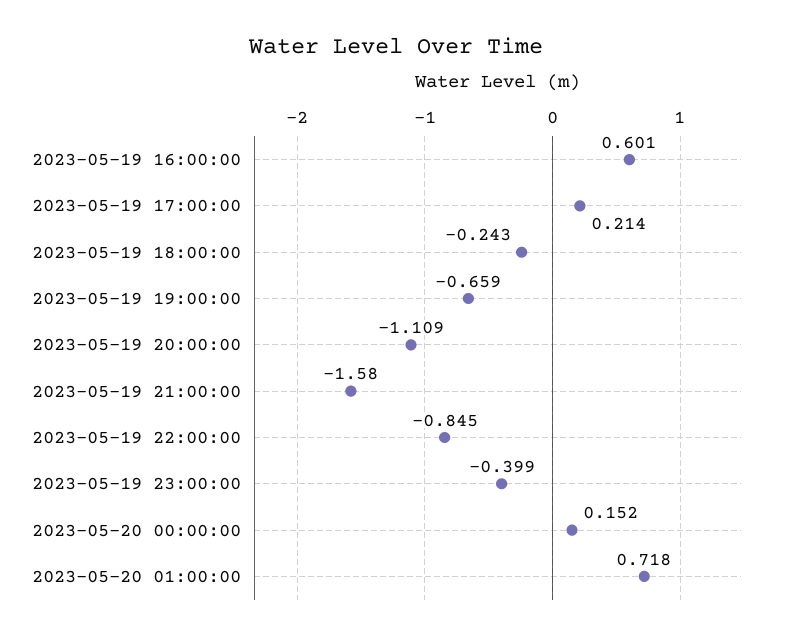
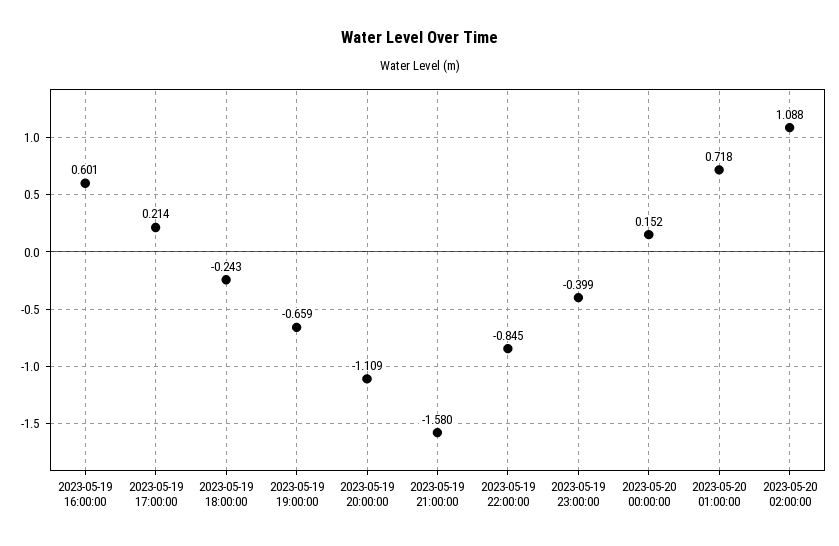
2023-05-20 02:00:00: none -> 1.088

